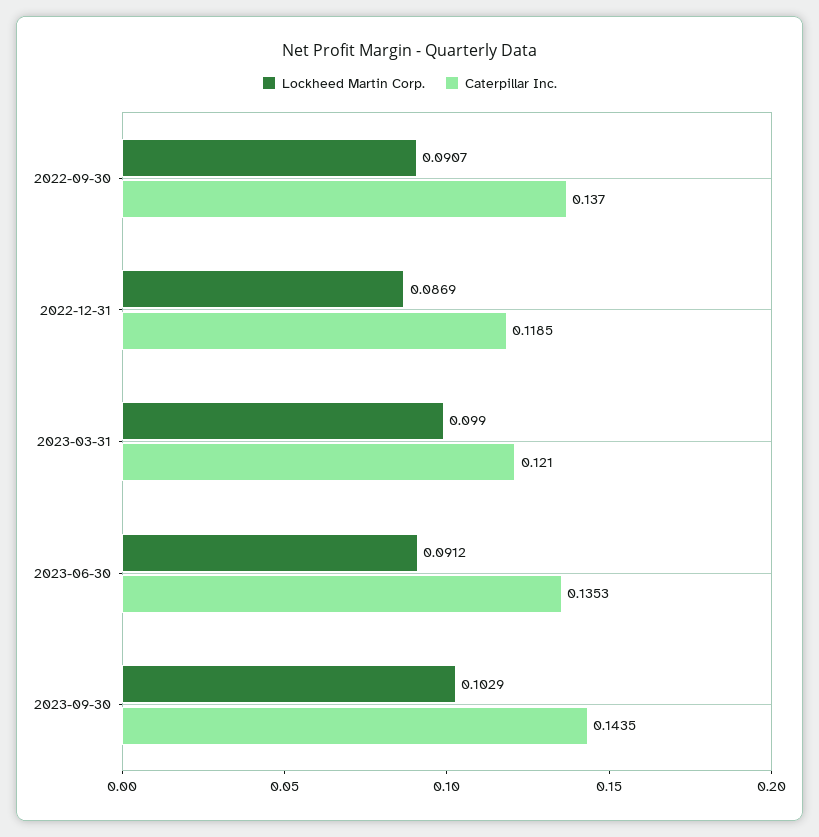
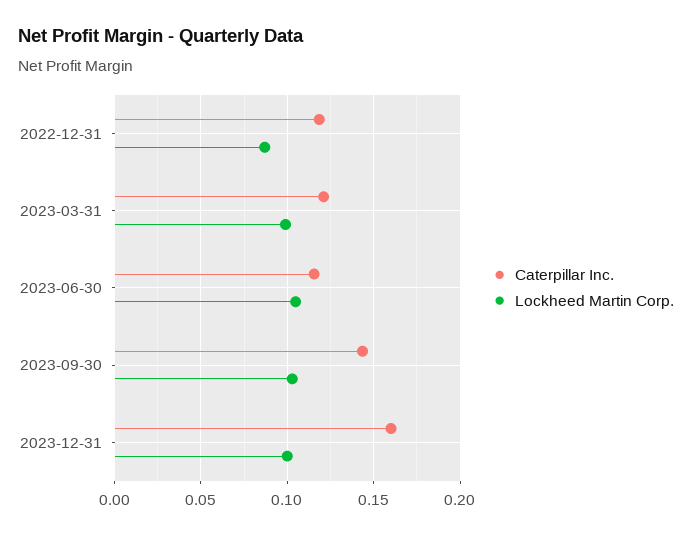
Lockheed Martin Corp., 2022-09-30: 0.0907 -> none
Caterpillar Inc., 2022-09-30: 0.137 -> none
Lockheed Martin Corp., 2023-06-30: 0.0912 -> 0.105
Caterpillar Inc., 2023-06-30: 0.1353 -> 0.115
Caterpillar Inc., 2023-12-31: none -> 0.16
Lockheed Martin Corp., 2023-12-31: none -> 0.1

